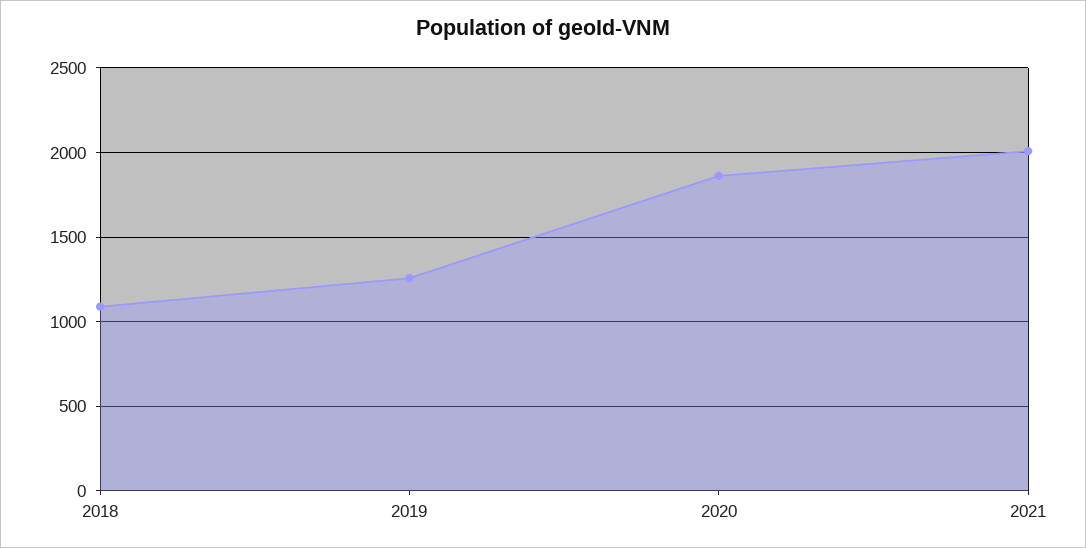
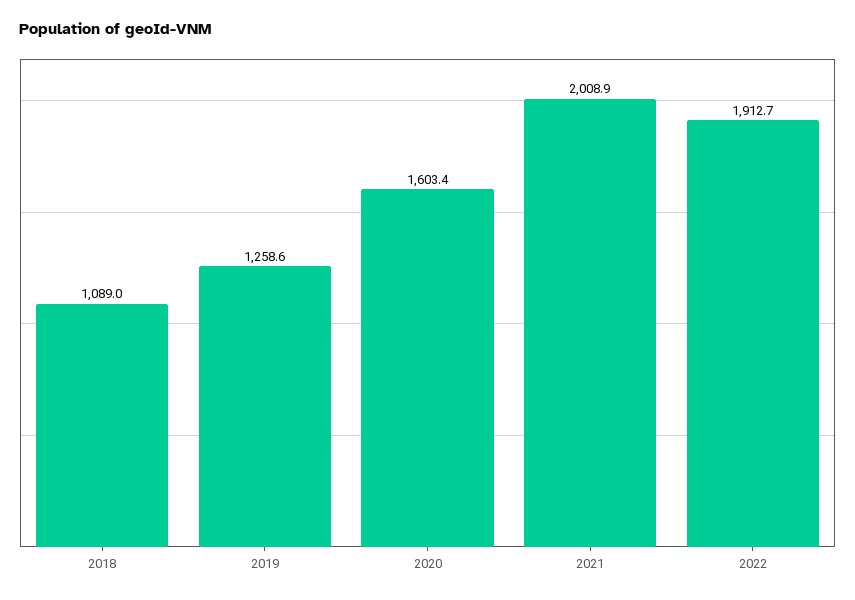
2020: 1850 -> 1603.4
2022: none -> 1912.7

